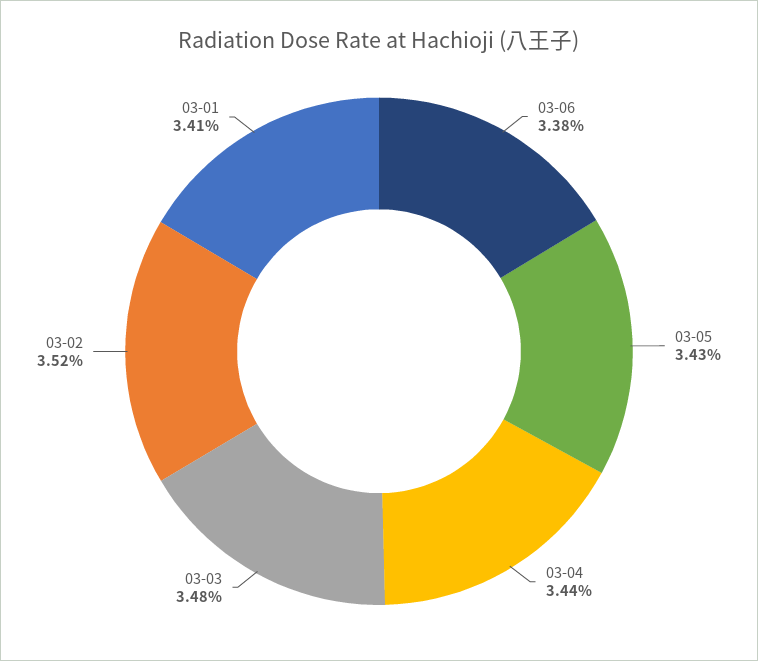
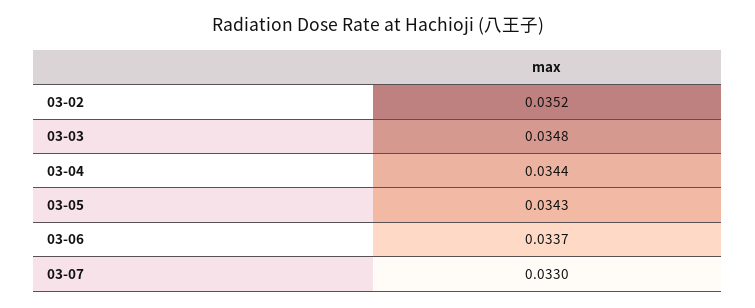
03-06: 0.0338 -> 0.0337
03-01: 0.0341 -> none
03-07: none -> 0.033

